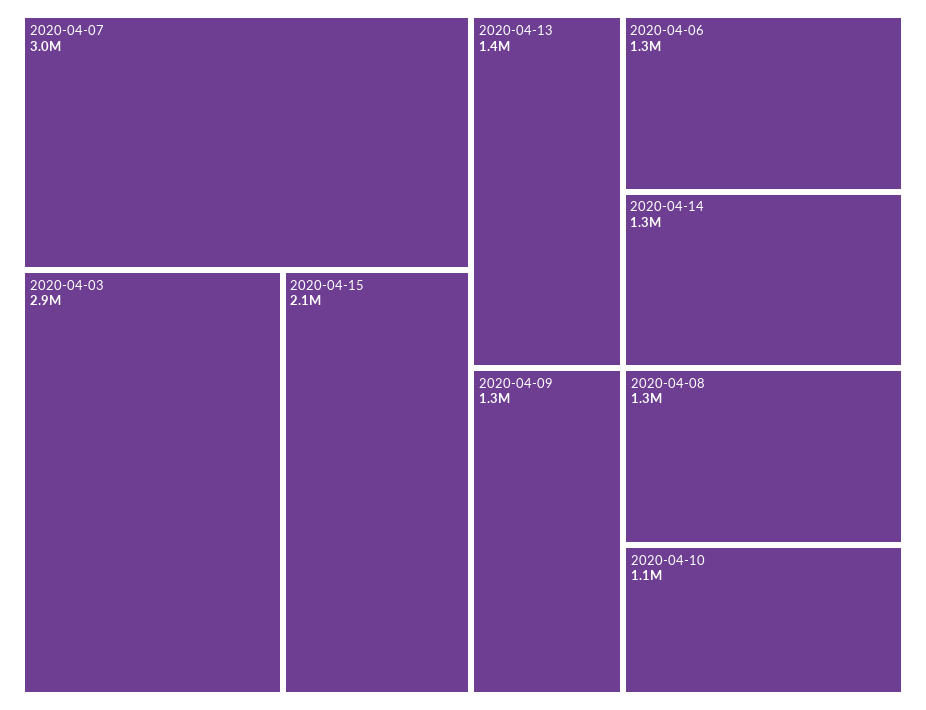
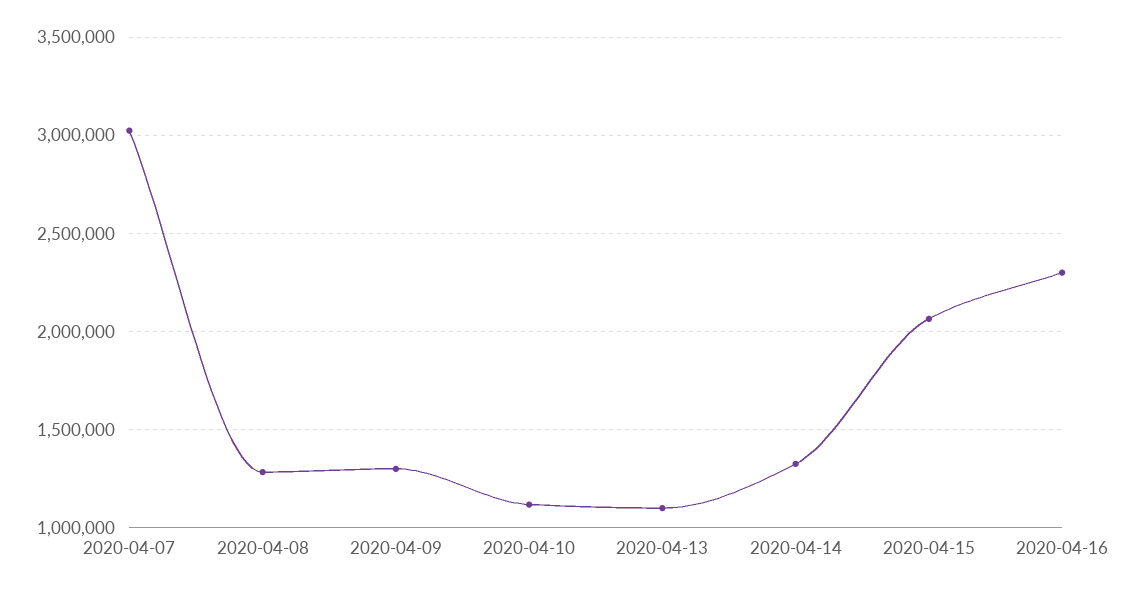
2020-04-03: 2900000 -> none
2020-04-13: 1400000 -> 1100000
2020-04-06: 1300000 -> none
2020-04-16: none -> 2300000

